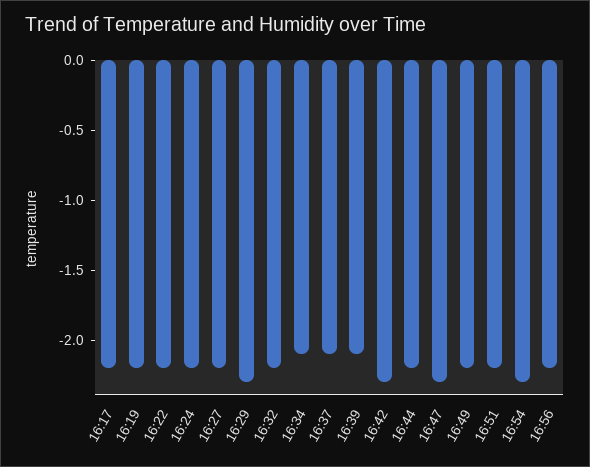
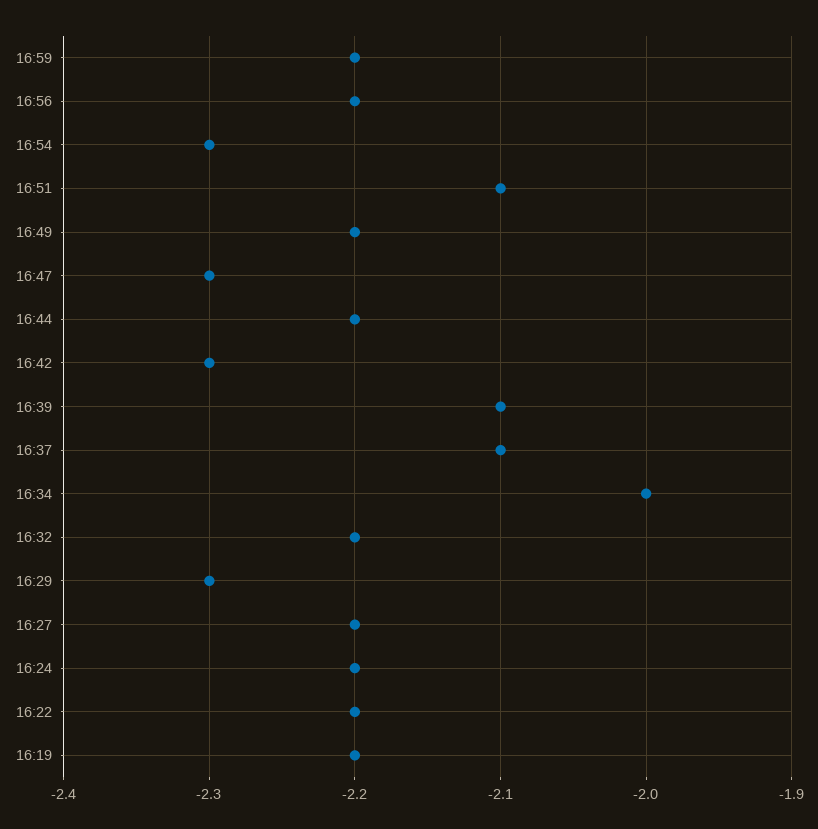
16:17: -2.2 -> none
16:34: -2.1 -> -2
16:51: -2.2 -> -2.1
16:59: none -> -2.2

